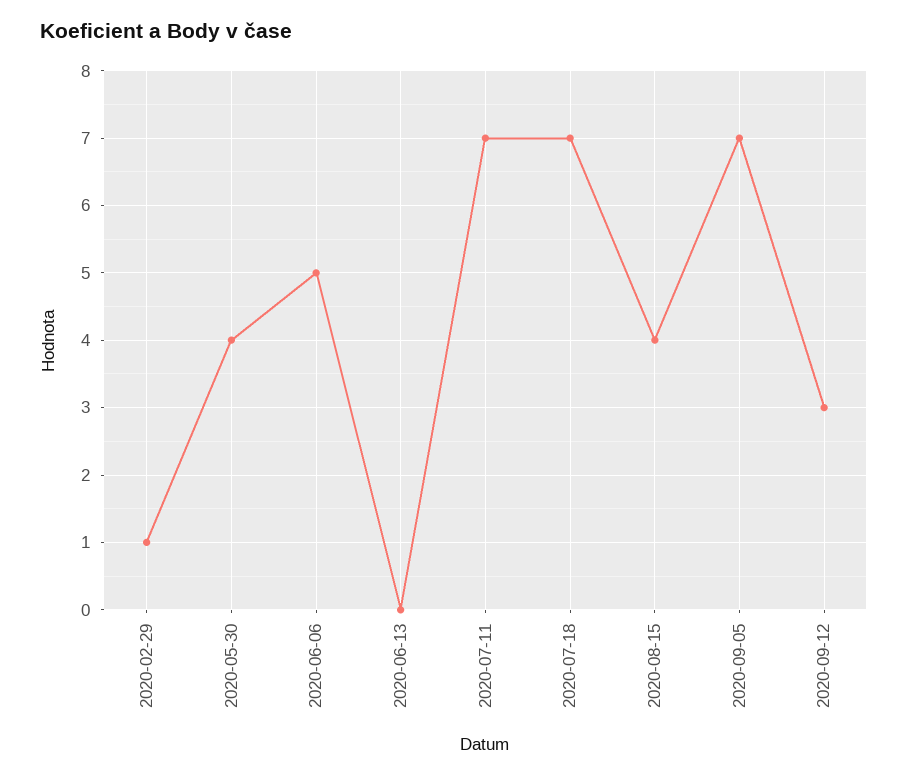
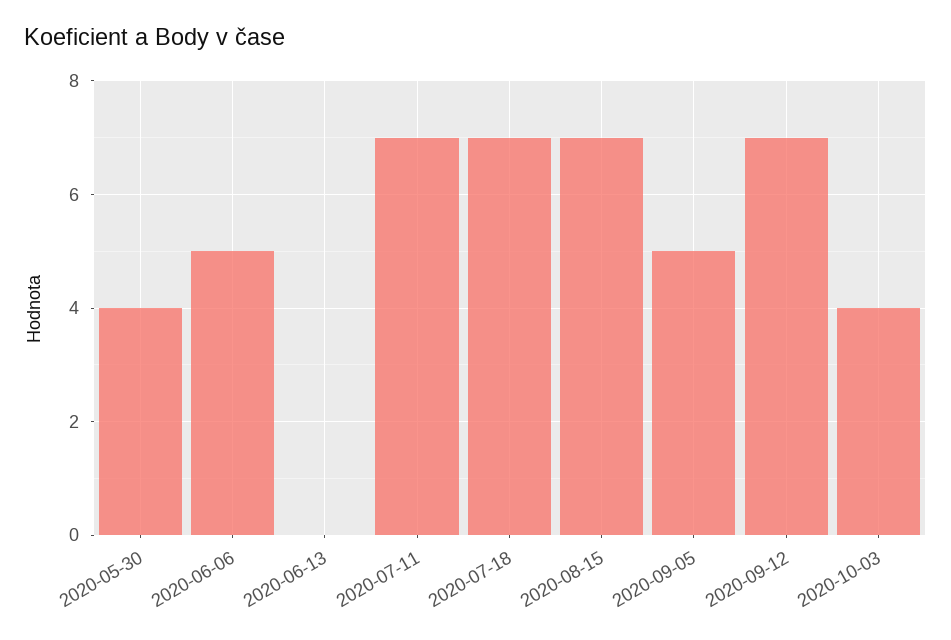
2020-02-29: 1 -> none
2020-08-15: 4 -> 7
2020-09-05: 7 -> 5
2020-09-12: 3 -> 7
2020-10-03: none -> 4

